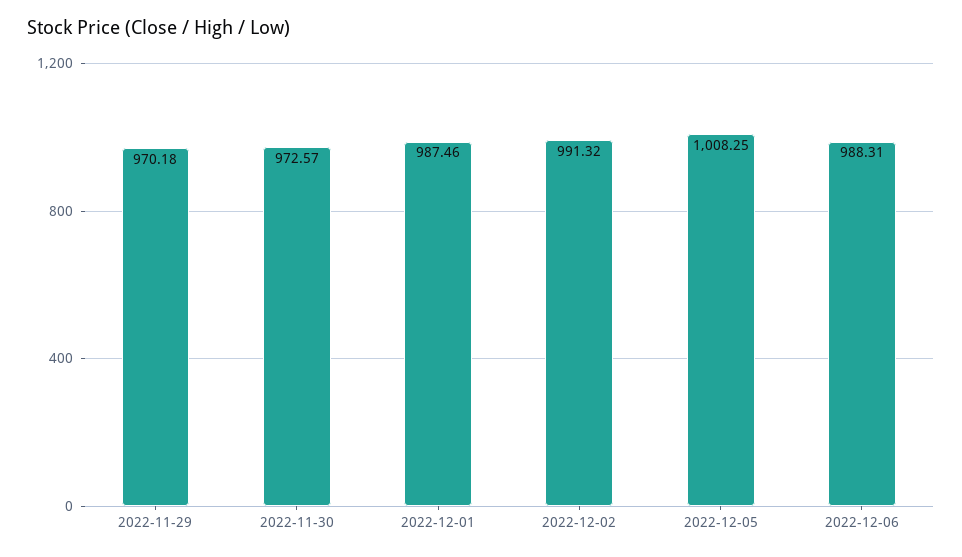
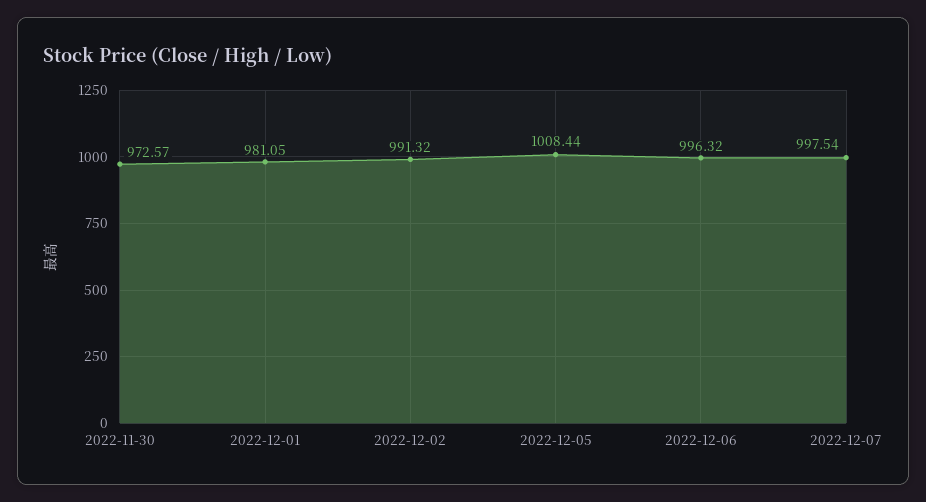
2022-11-29: 970.18 -> none
2022-12-01: 987.46 -> 981.05
2022-12-05: 1008.25 -> 1008.44
2022-12-06: 988.31 -> 996.32
2022-12-07: none -> 997.54

